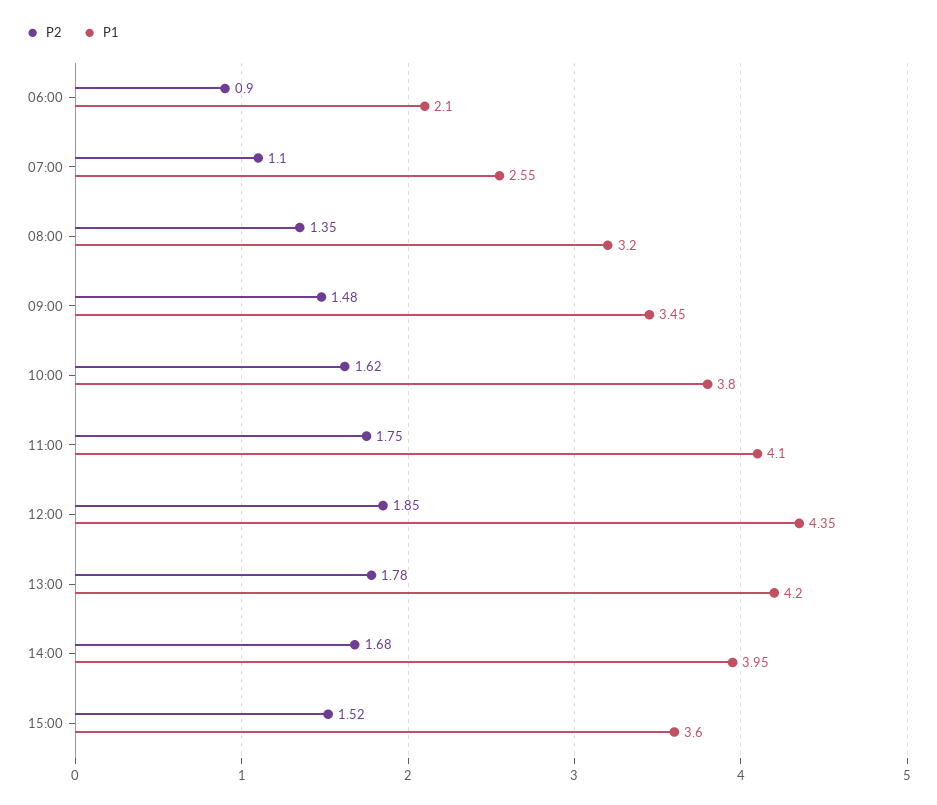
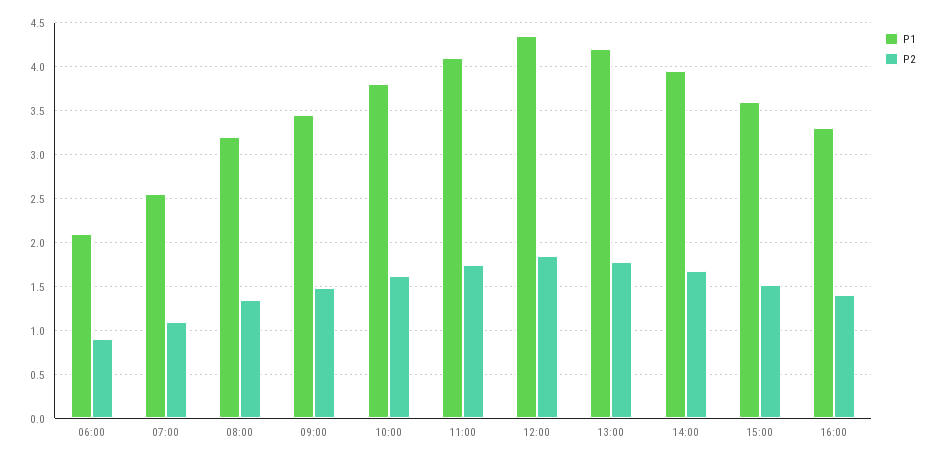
P1, 16:00: none -> 3.3
P2, 16:00: none -> 1.4

